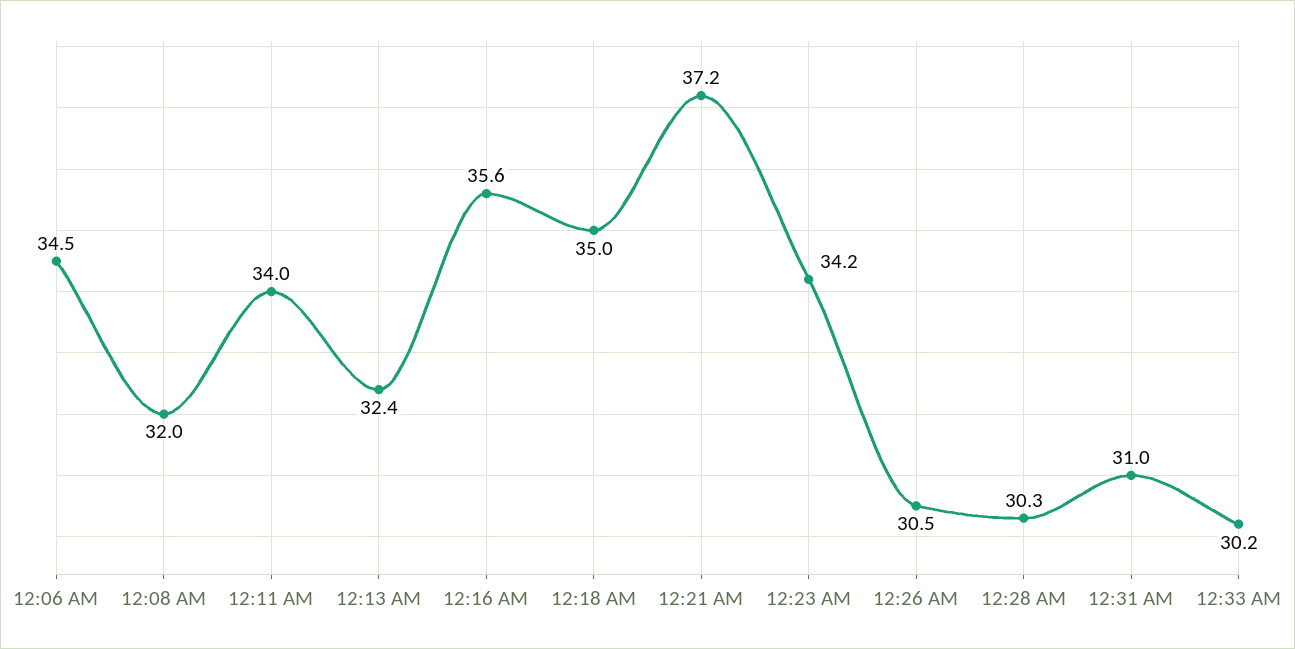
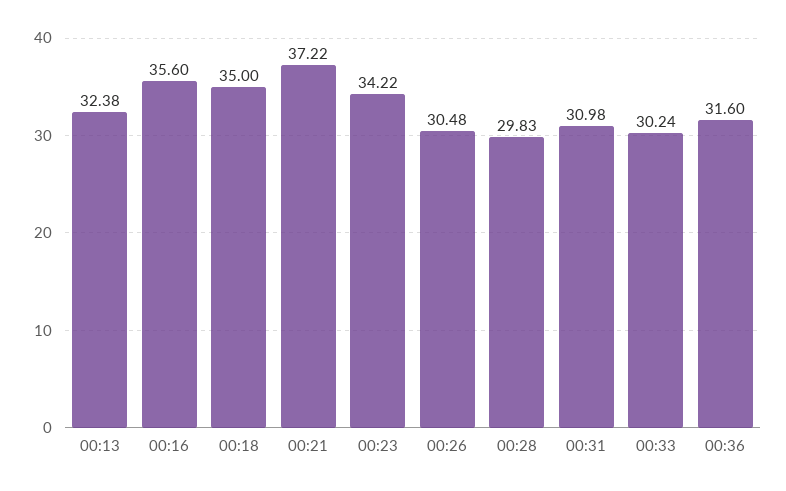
12:06 AM: 34.5 -> none
12:08 AM: 32 -> none
12:11 AM: 34 -> none
12:28 AM: 30.3 -> 29.83
00:36: none -> 31.6

